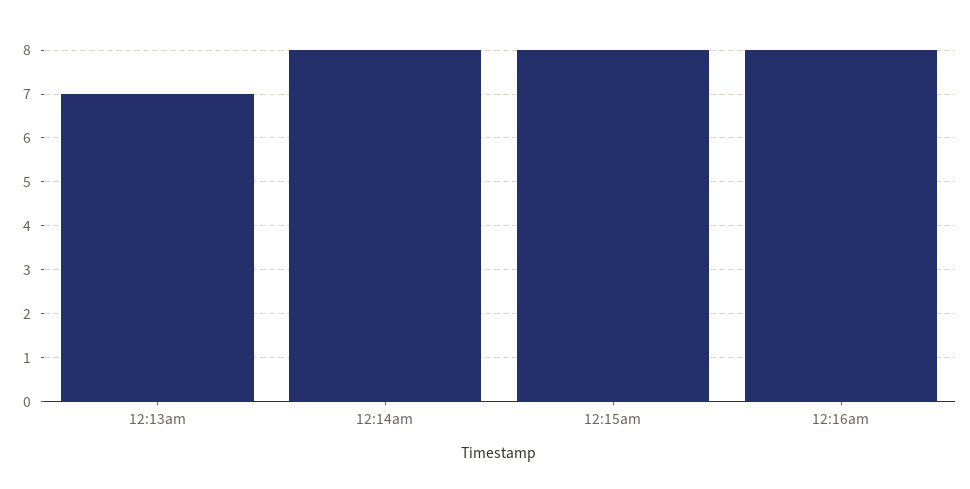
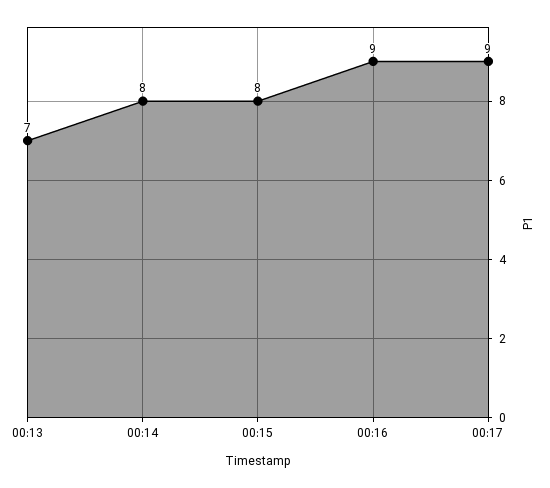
12:16am: 8 -> 9
00:17: none -> 9

